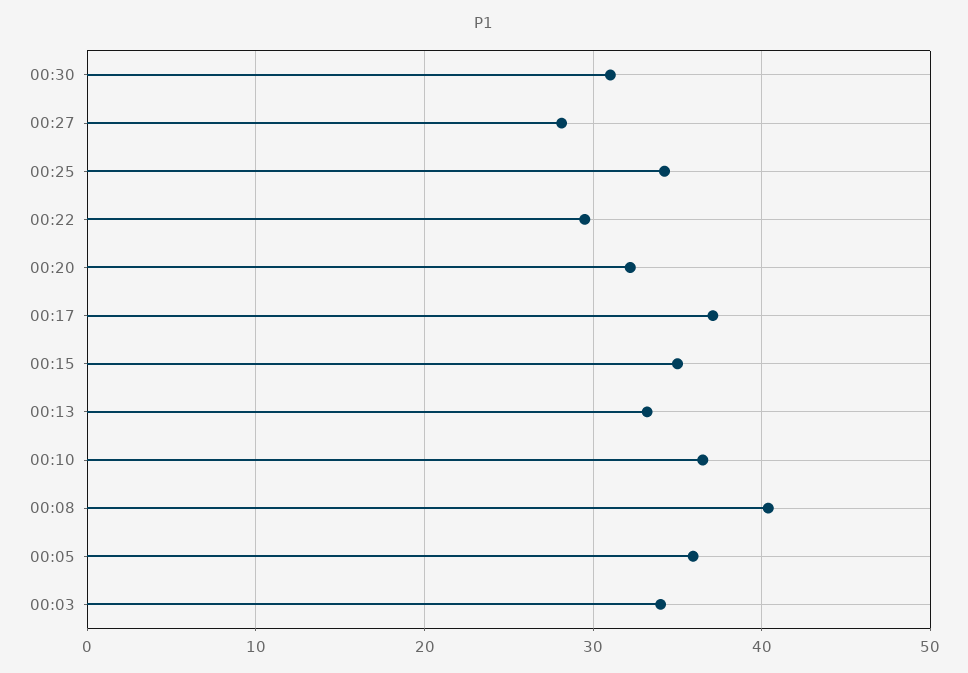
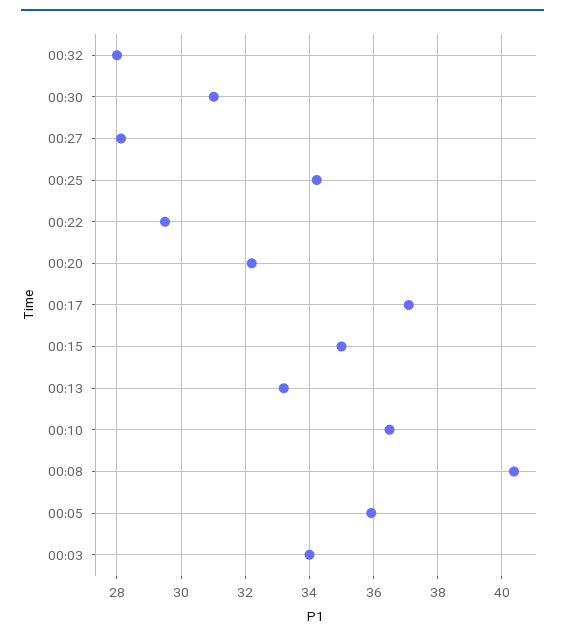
00:32: none -> 28

